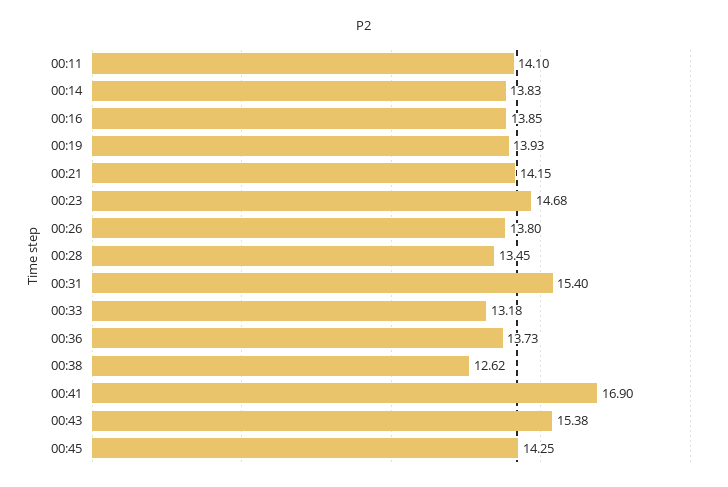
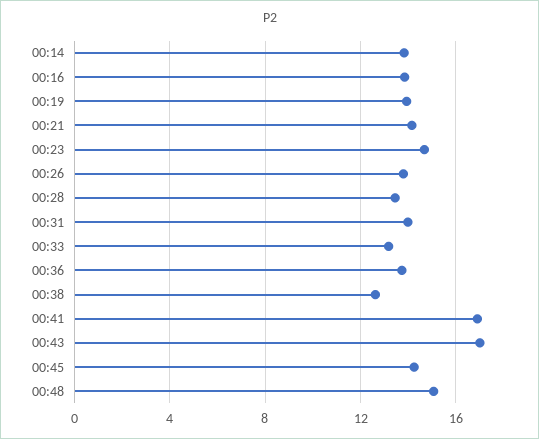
00:11: 14.1 -> none
00:31: 15.4 -> 14
00:43: 15.38 -> 17
00:48: none -> 15

